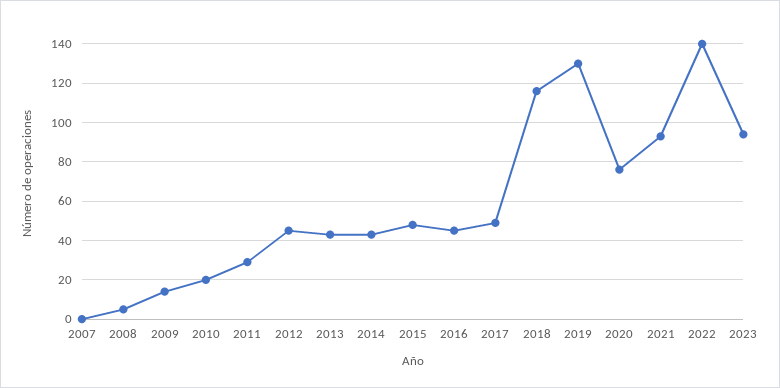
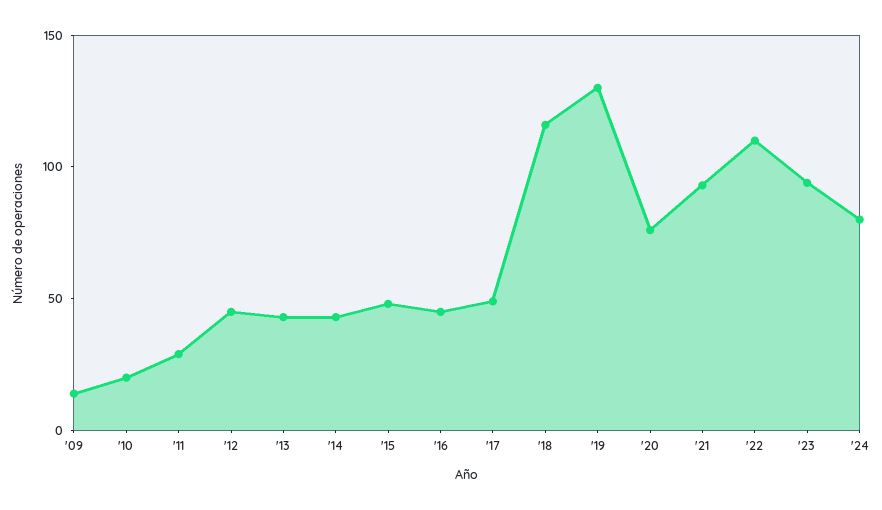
2007: 0 -> none
2008: 5 -> none
2022: 140 -> 110
'24: none -> 80

